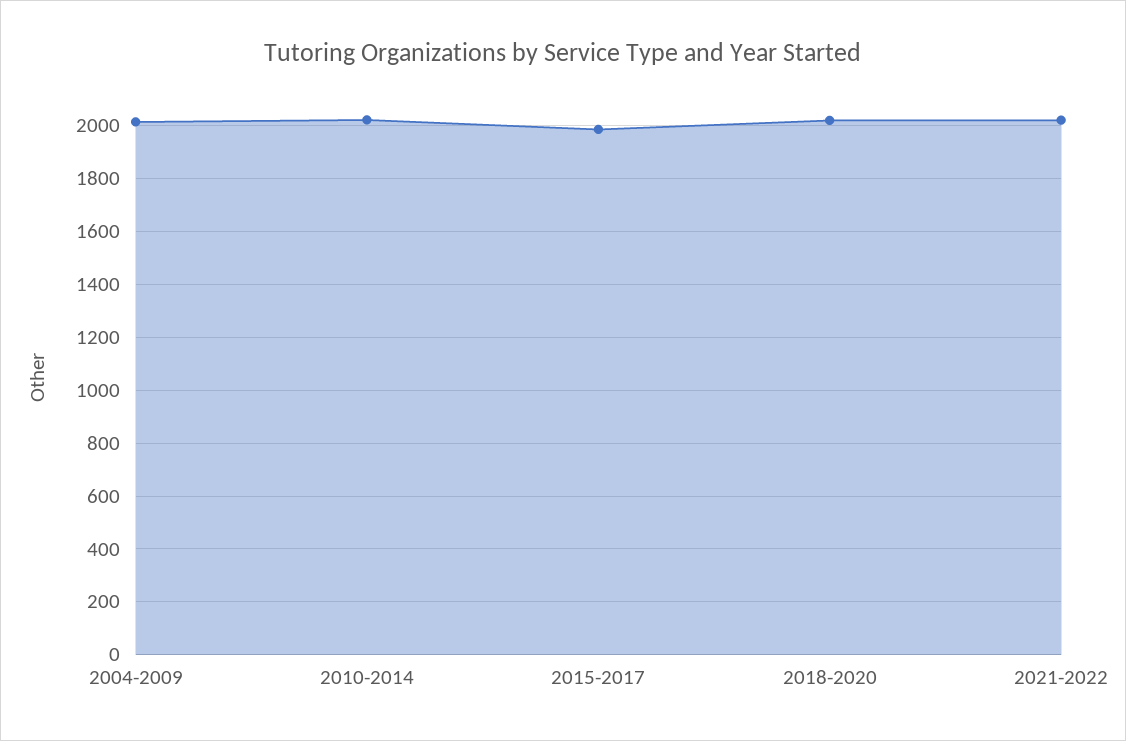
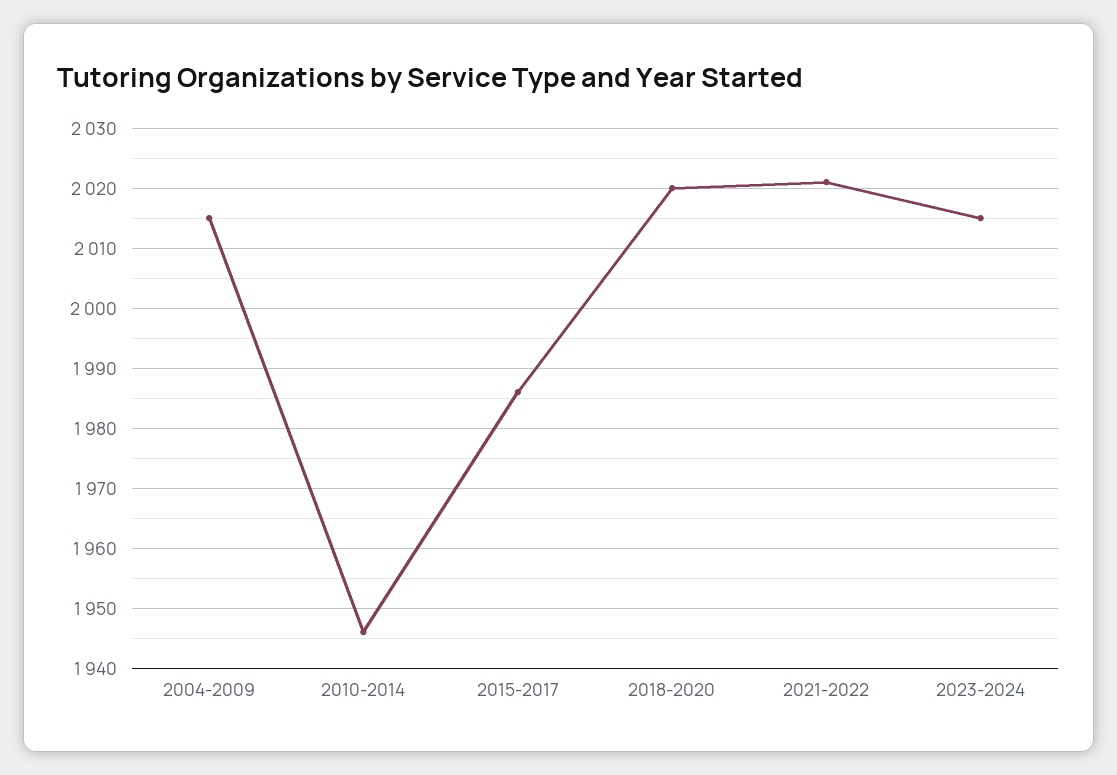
2010-2014: 2025 -> 1946
2023-2024: none -> 2015

